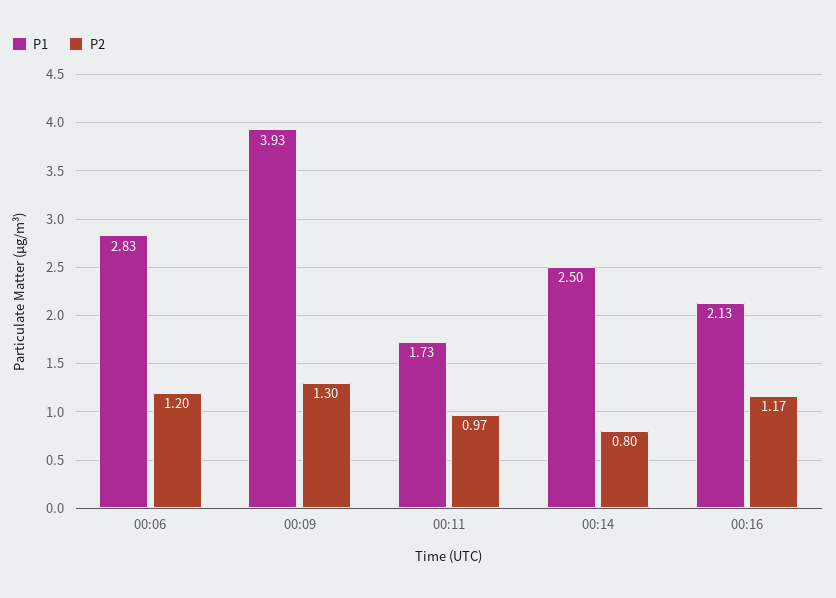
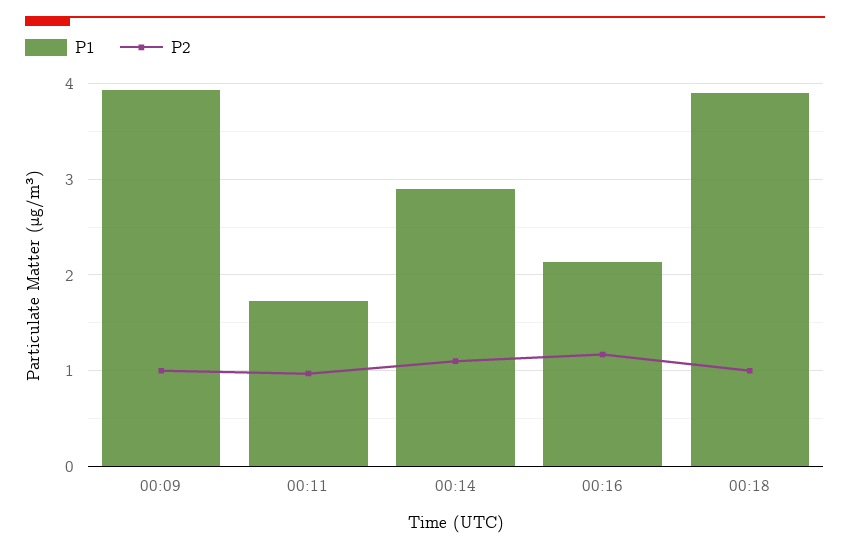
P1, 00:06: 2.83 -> none
P2, 00:06: 1.2 -> none
P2, 00:09: 1.3 -> 1
P1, 00:14: 2.5 -> 2.9
P2, 00:14: 0.8 -> 1.1
P1, 00:18: none -> 3.9
P2, 00:18: none -> 1

